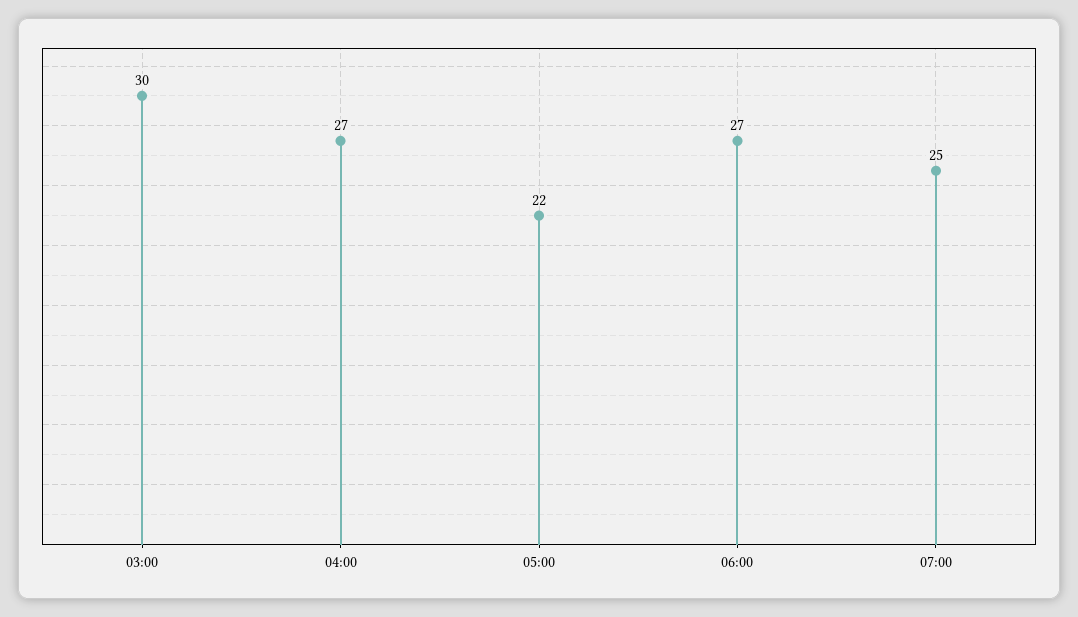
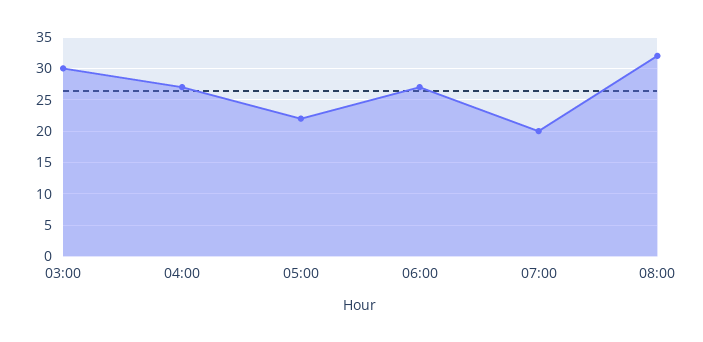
07:00: 25 -> 20
08:00: none -> 32

